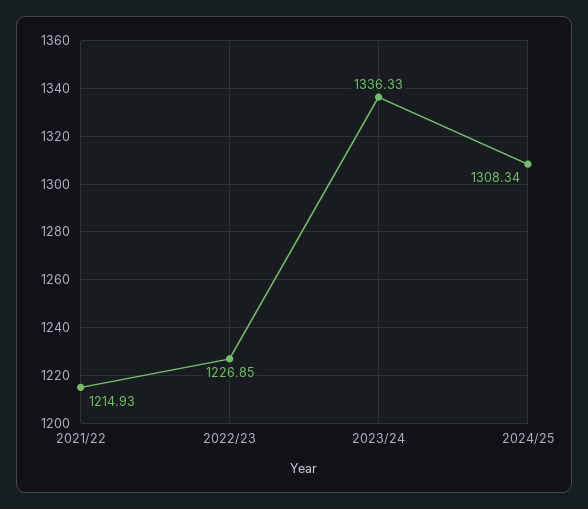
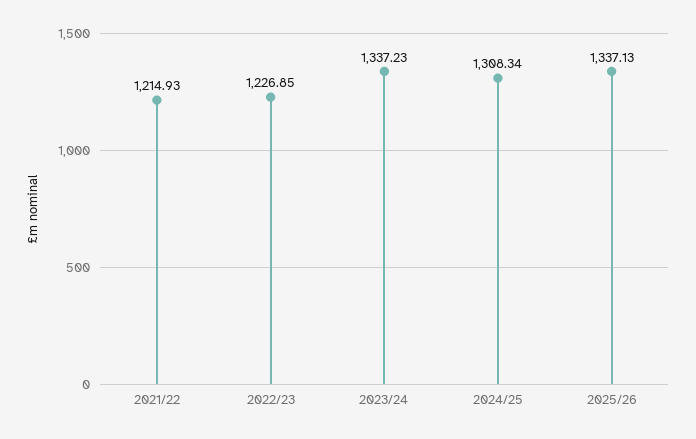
2023/24: 1336.33 -> 1337.23
2025/26: none -> 1337.13

